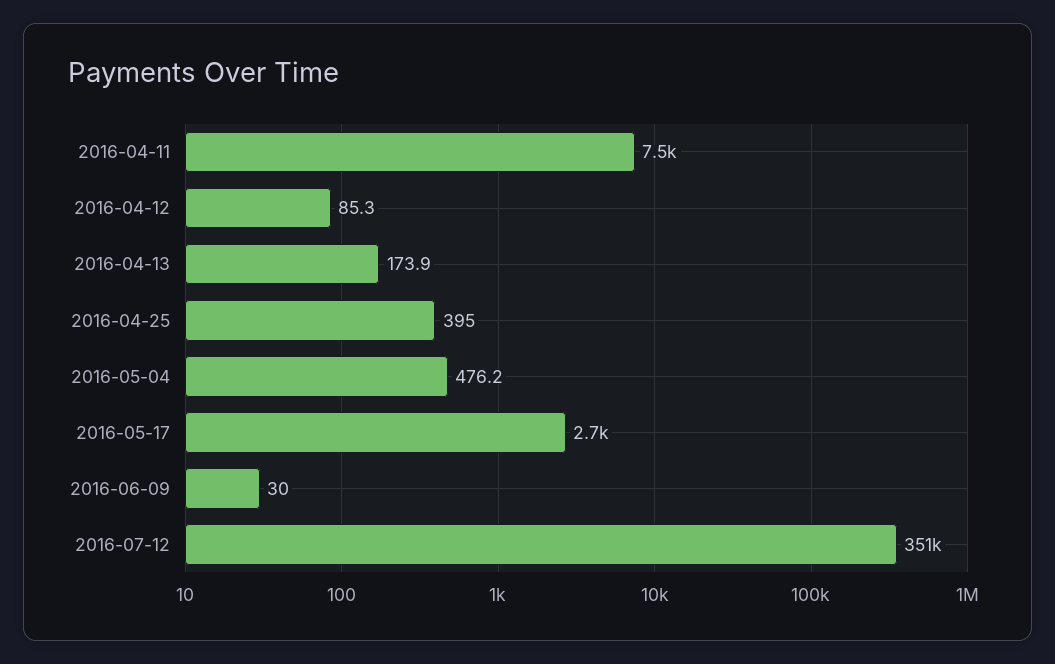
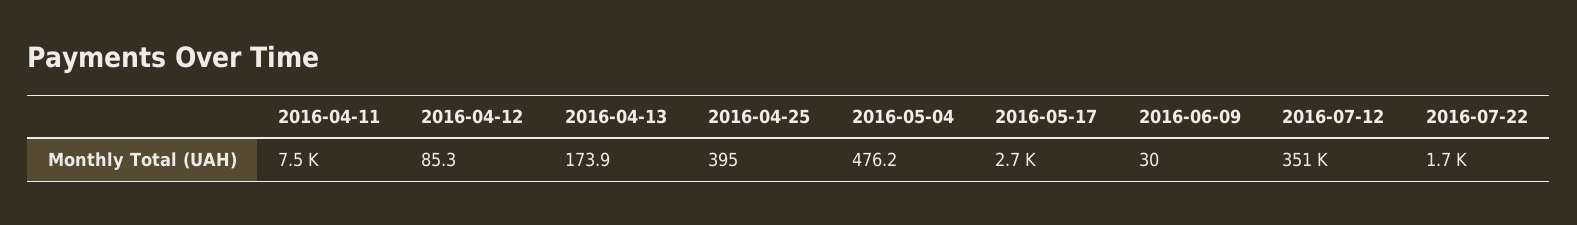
2016-07-22: none -> 1700

